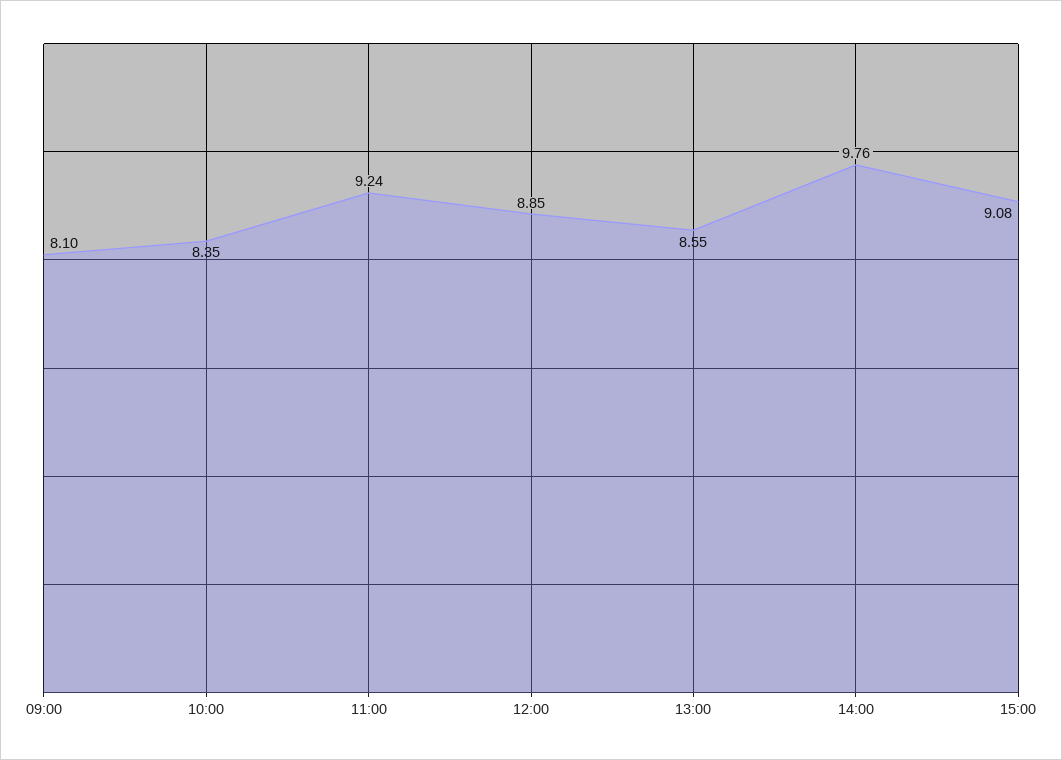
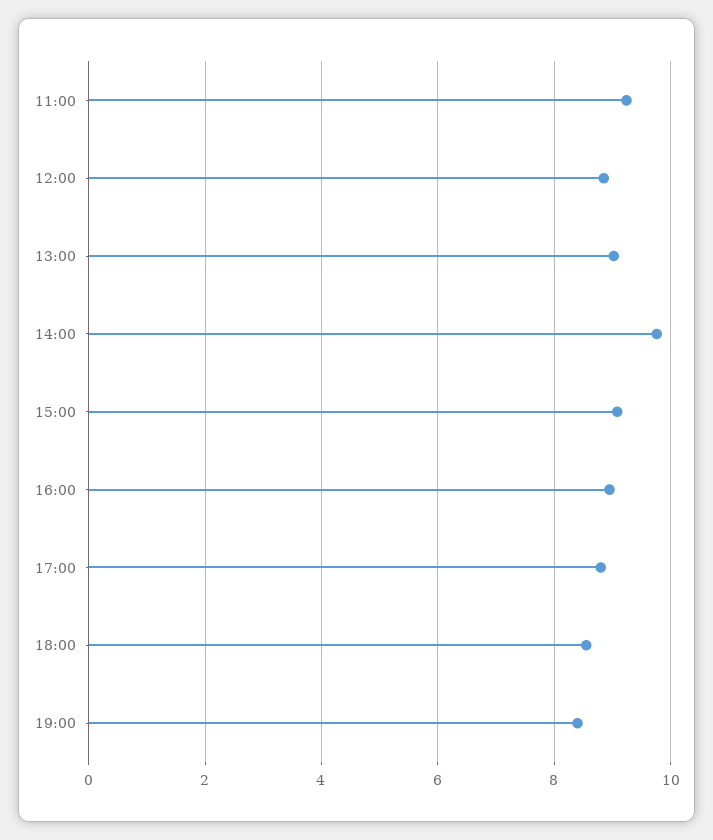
09:00: 8.1 -> none
10:00: 8.35 -> none
13:00: 8.55 -> 9
16:00: none -> 9
17:00: none -> 8.8
18:00: none -> 8.6
19:00: none -> 8.4

